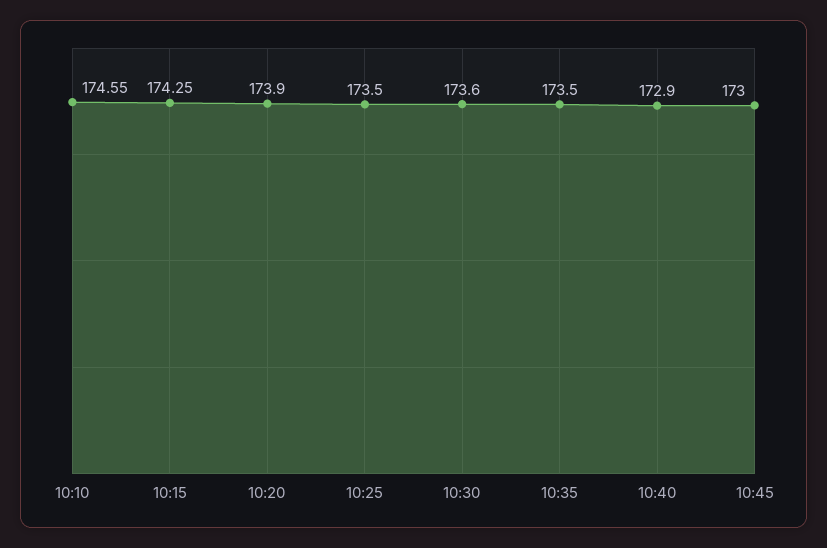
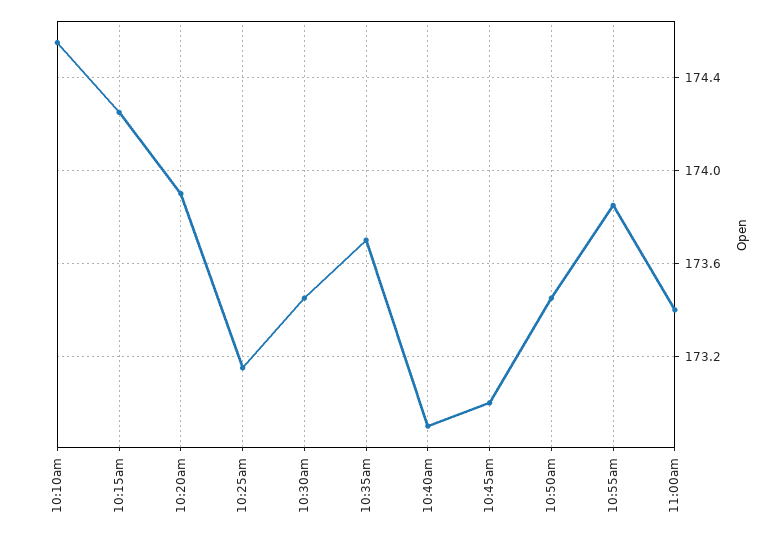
10:25: 173.5 -> 173.15
10:30: 173.6 -> 173.45
10:35: 173.5 -> 173.7
10:50am: none -> 173.45
10:55am: none -> 173.85
11:00am: none -> 173.4

